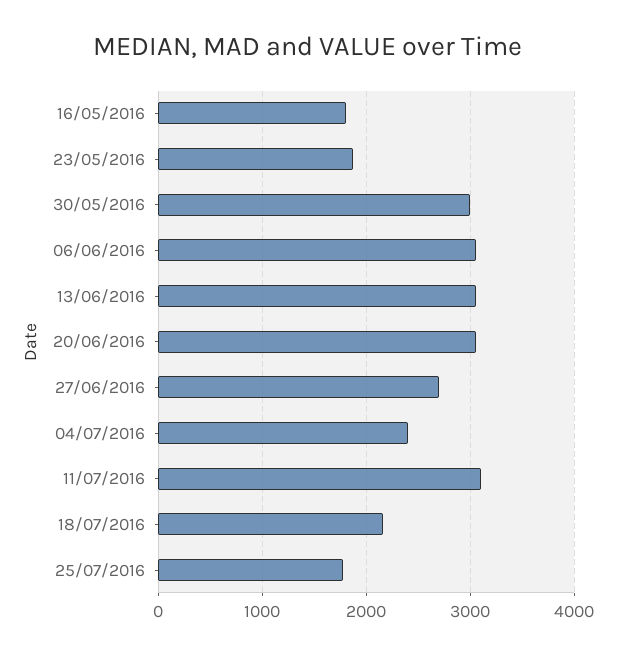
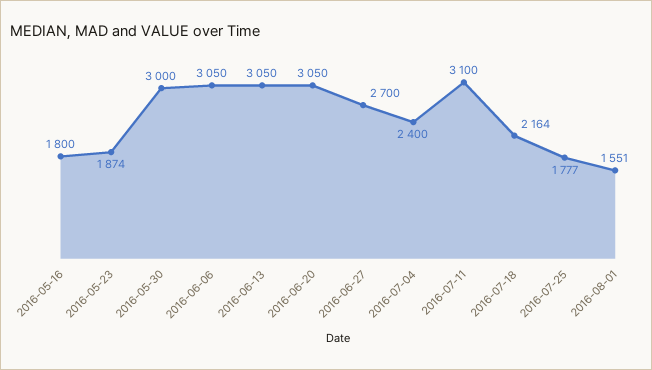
2016-08-01: none -> 1551

